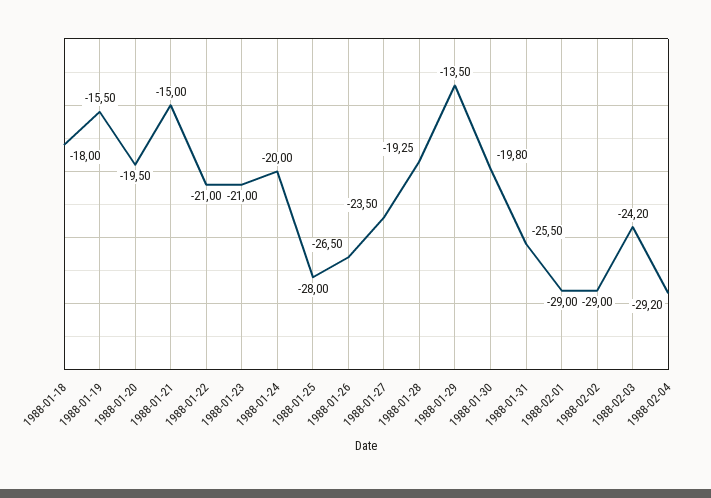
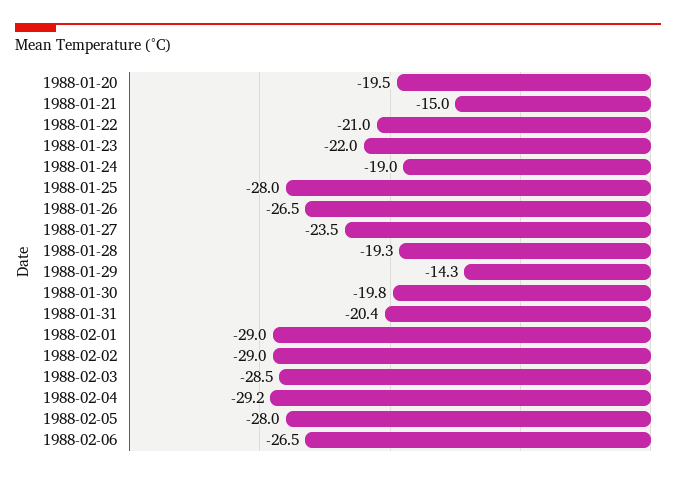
1988-01-18: -18 -> none
1988-01-19: -15.5 -> none
1988-01-23: -21 -> -22
1988-01-24: -20 -> -19
1988-01-29: -13.5 -> -14.3
1988-01-31: -25.5 -> -20.4
1988-02-03: -24.2 -> -28.5
1988-02-05: none -> -28
1988-02-06: none -> -26.5

